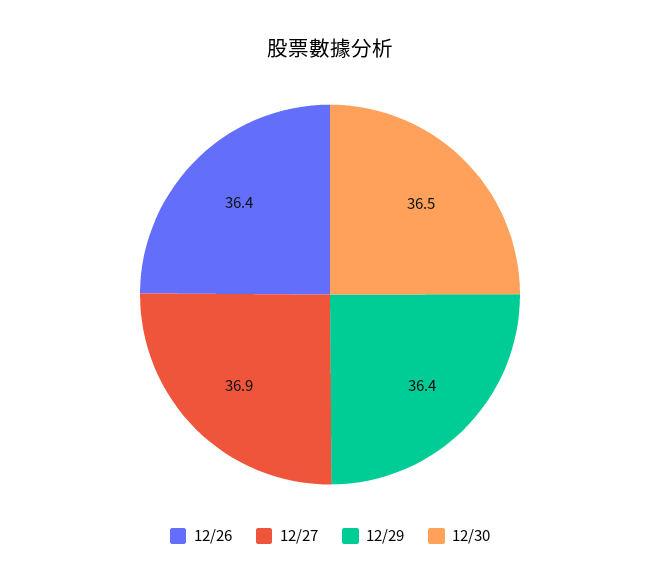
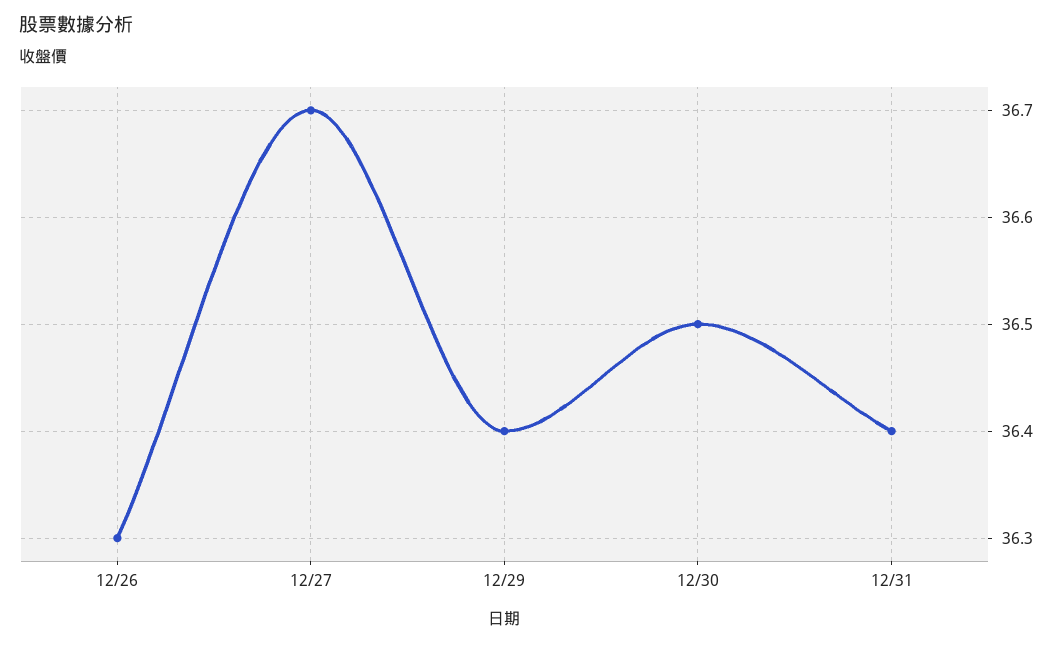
12/26: 36.4 -> 36.3
12/27: 36.9 -> 36.7
12/31: none -> 36.4

